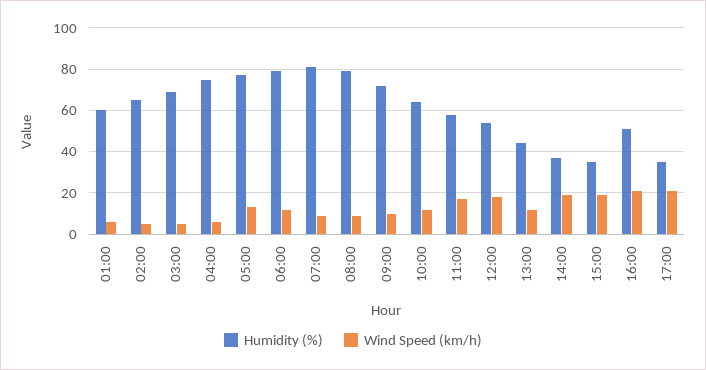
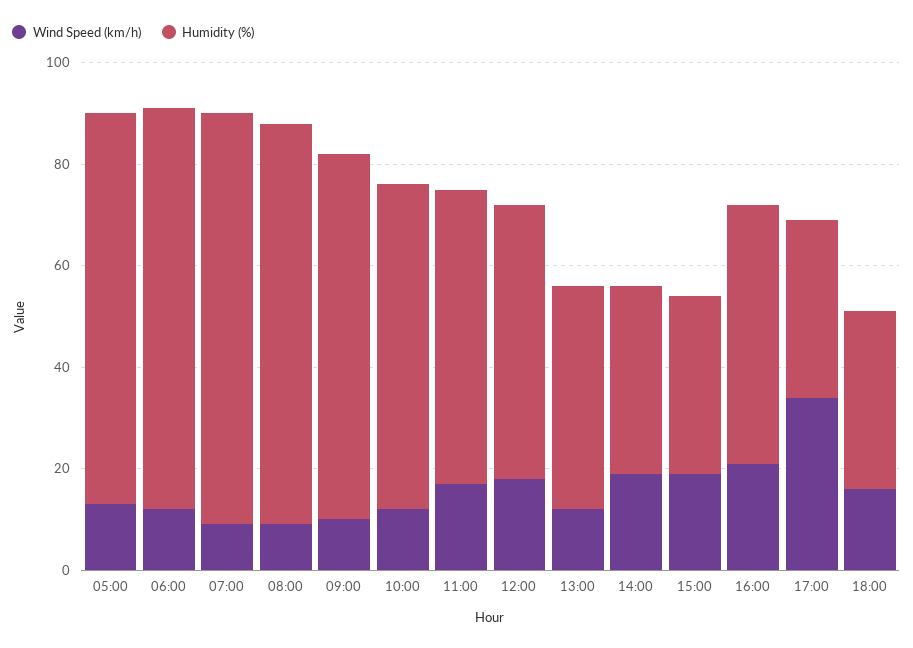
Humidity (%), 01:00: 60 -> none
Wind Speed (km/h), 01:00: 5 -> none
Humidity (%), 02:00: 65 -> none
Wind Speed (km/h), 02:00: 5 -> none
Humidity (%), 03:00: 70 -> none
Wind Speed (km/h), 03:00: 5 -> none
Humidity (%), 04:00: 75 -> none
Wind Speed (km/h), 04:00: 5 -> none
Wind Speed (km/h), 17:00: 20 -> 35
Wind Speed (km/h), 18:00: none -> 15
Humidity (%), 18:00: none -> 35

